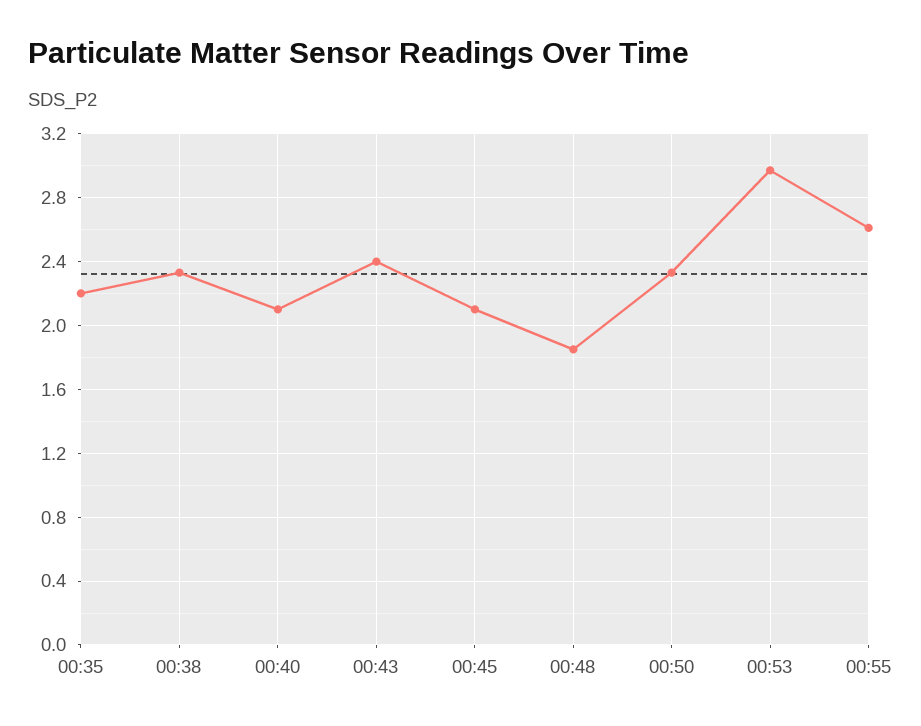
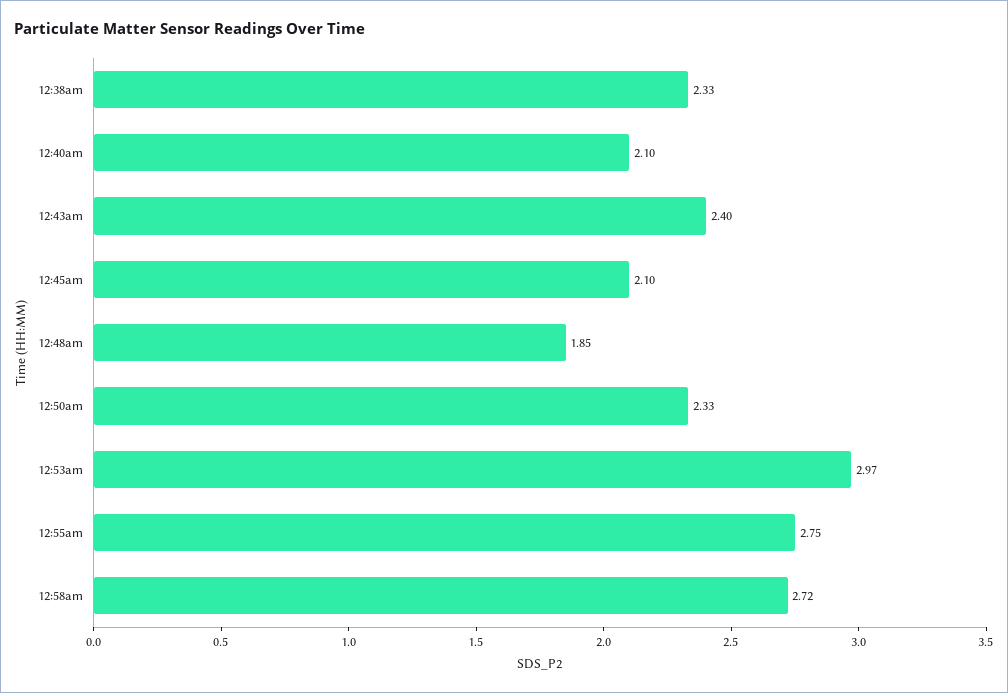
00:35: 2.2 -> none
00:55: 2.6 -> 2.75
12:58am: none -> 2.72

